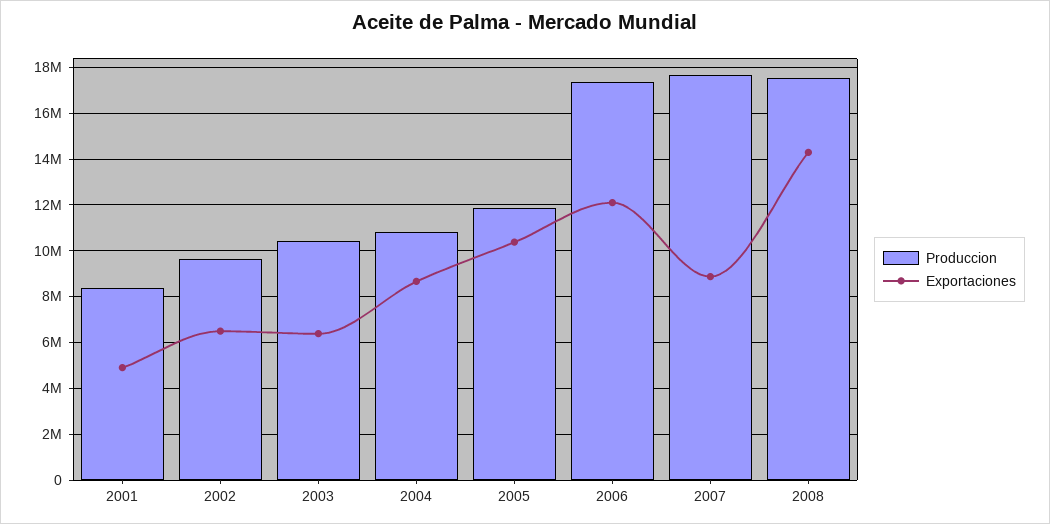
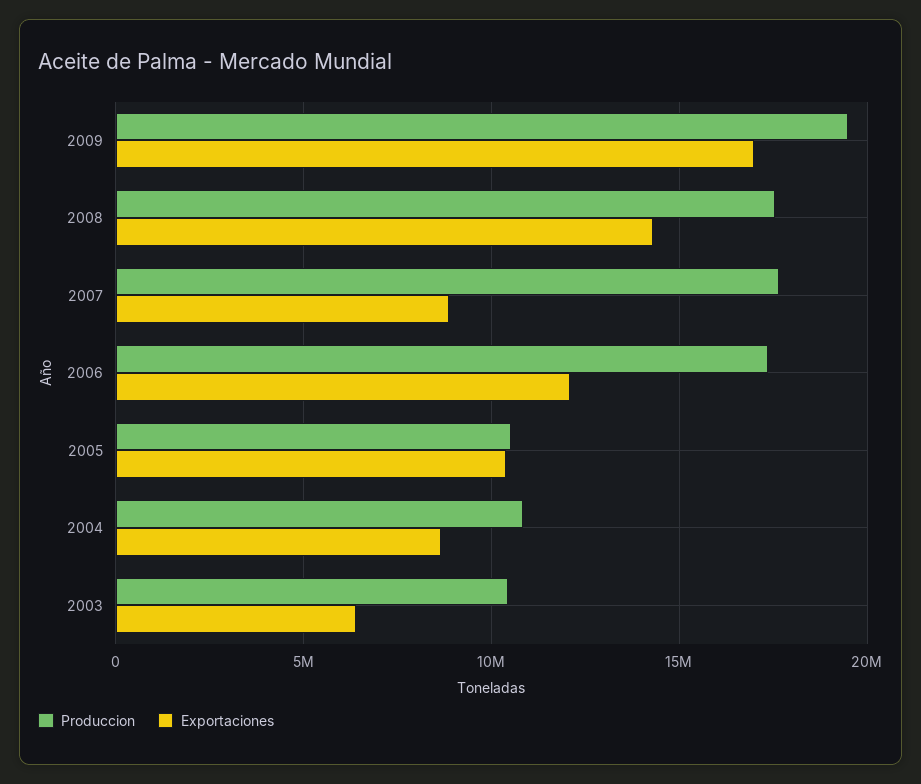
Produccion, 2001: 8500000 -> none
Exportaciones, 2001: 5000000 -> none
Produccion, 2002: 9500000 -> none
Exportaciones, 2002: 6500000 -> none
Produccion, 2005: 12000000 -> 10500000
Produccion, 2009: none -> 19500000
Exportaciones, 2009: none -> 17000000

